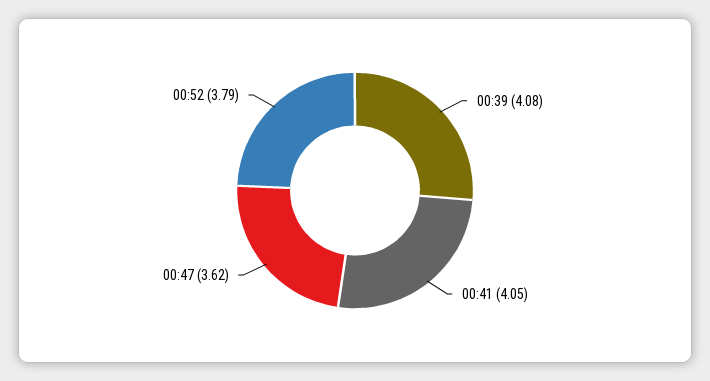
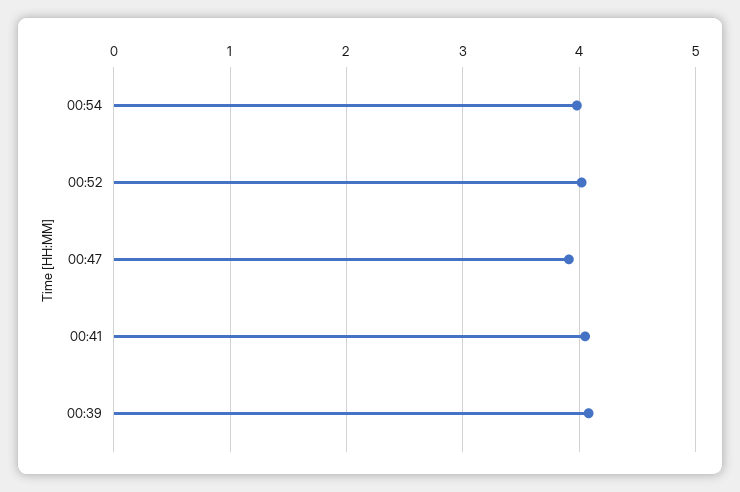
00:47: 3.62 -> 3.9
00:52: 3.79 -> 4
00:54: none -> 4

